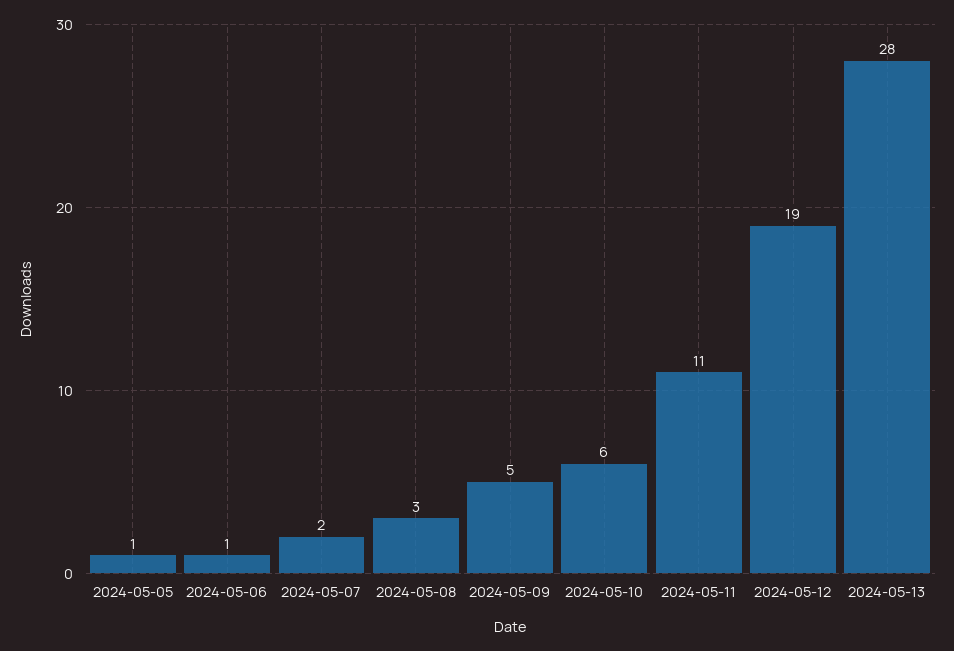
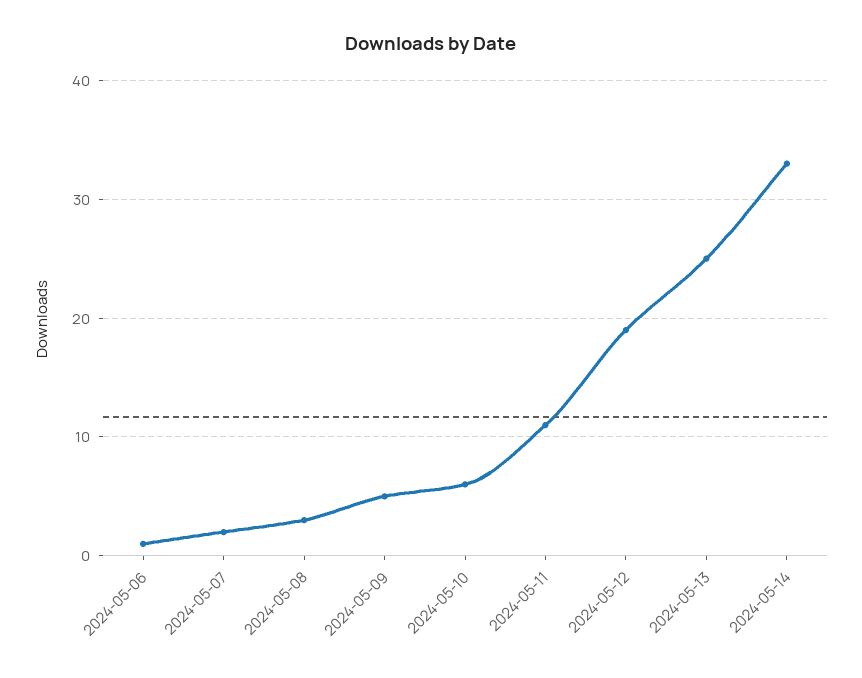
2024-05-05: 1 -> none
2024-05-13: 28 -> 25
2024-05-14: none -> 33

